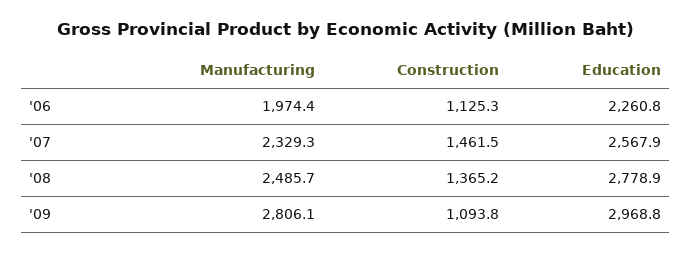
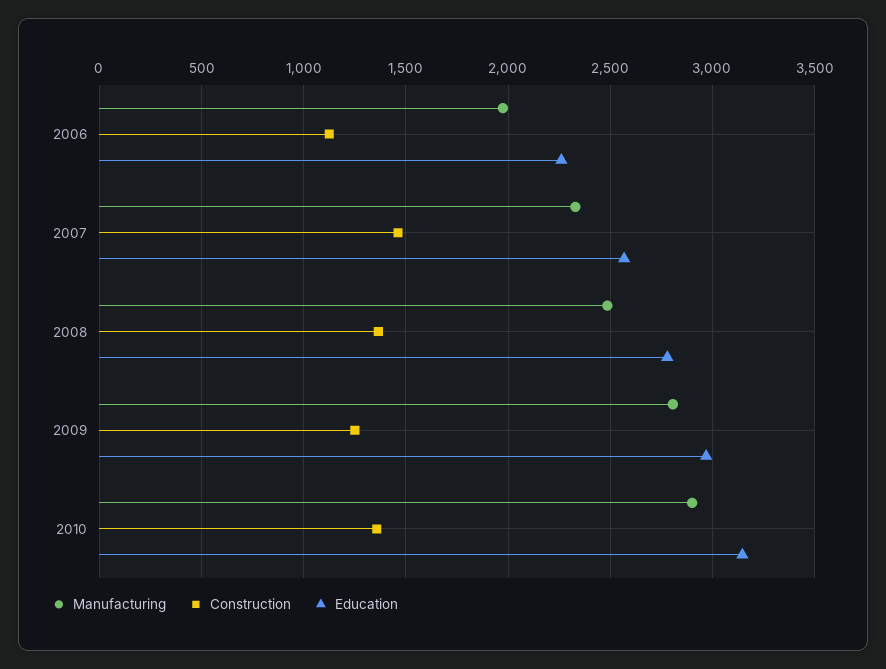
Construction, '09: 1093.8 -> 1250
Manufacturing, 2010: none -> 2900
Construction, 2010: none -> 1350
Education, 2010: none -> 3150

